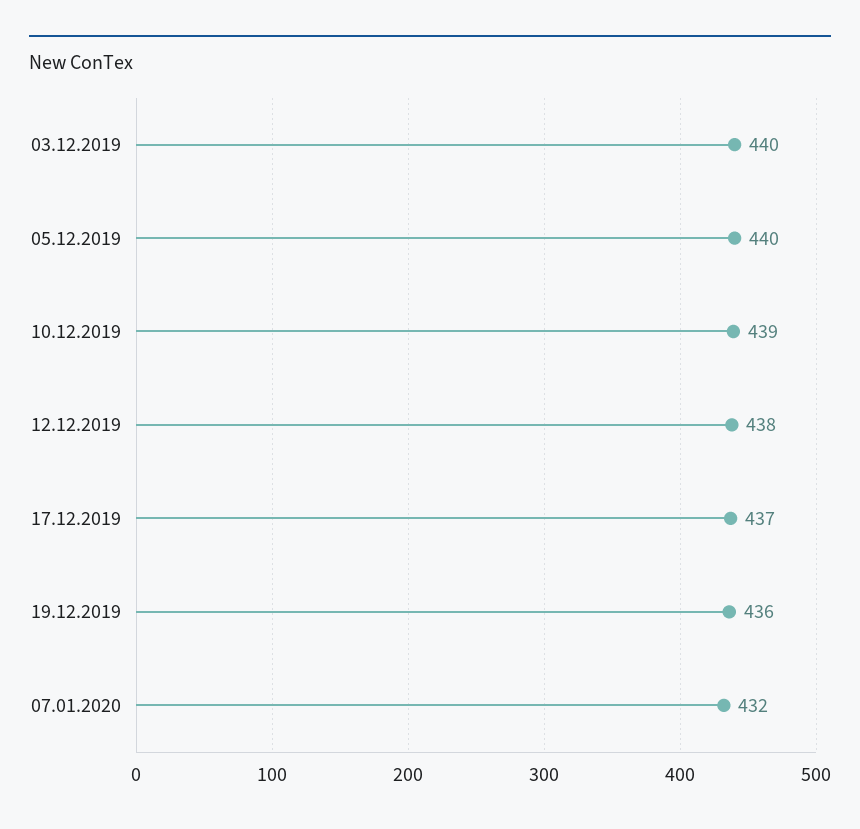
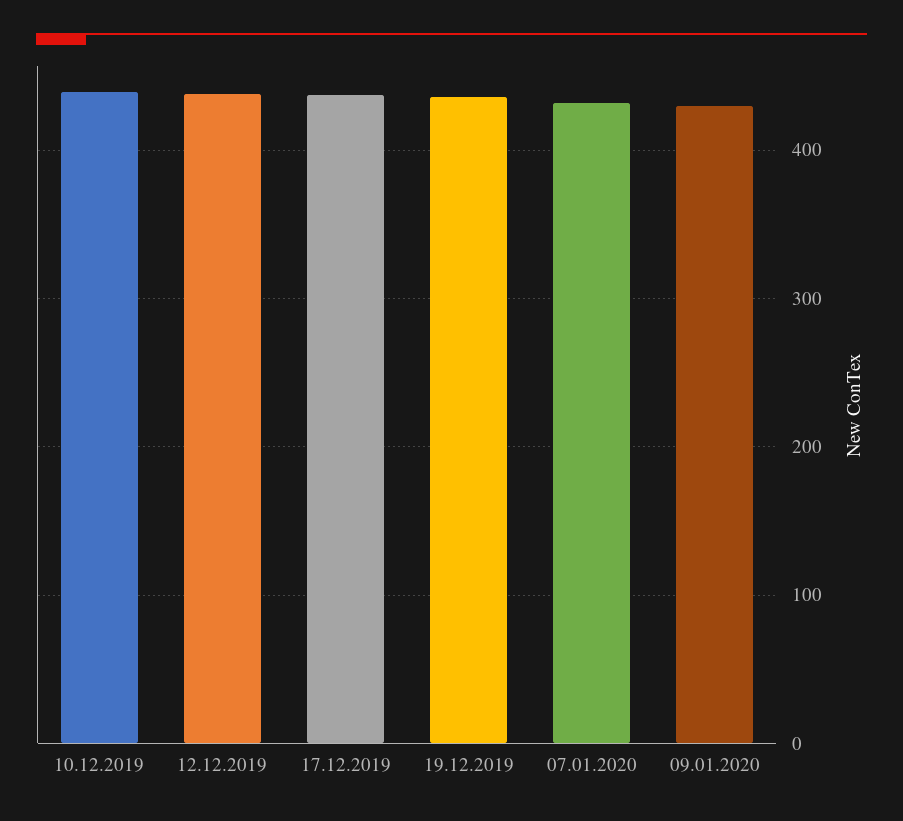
03.12.2019: 440 -> none
05.12.2019: 440 -> none
09.01.2020: none -> 430

